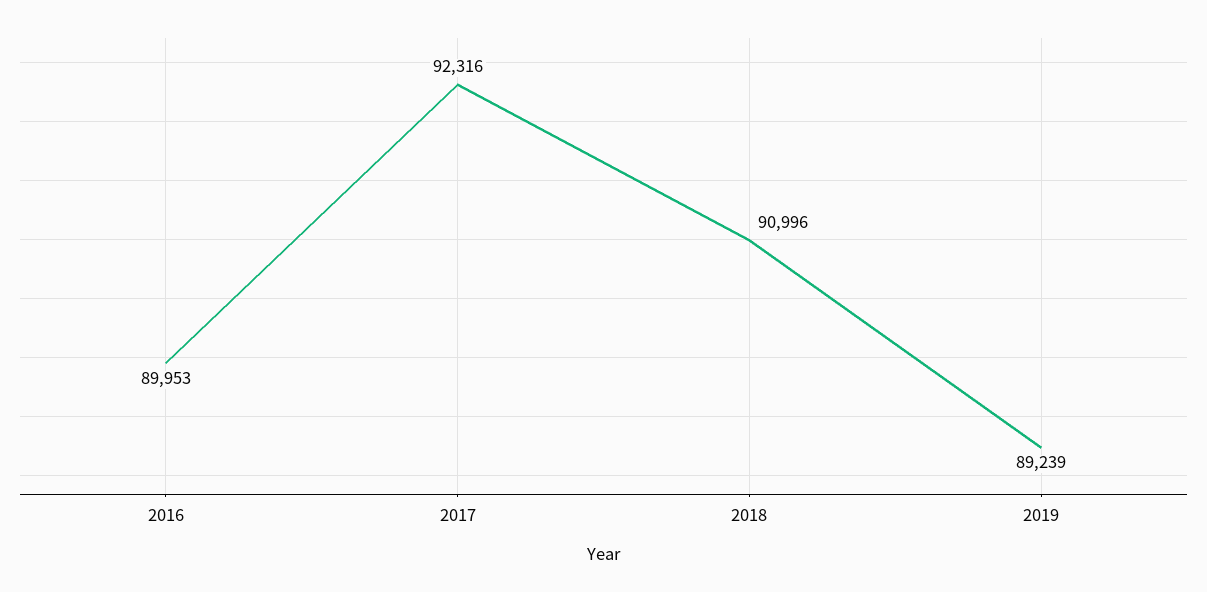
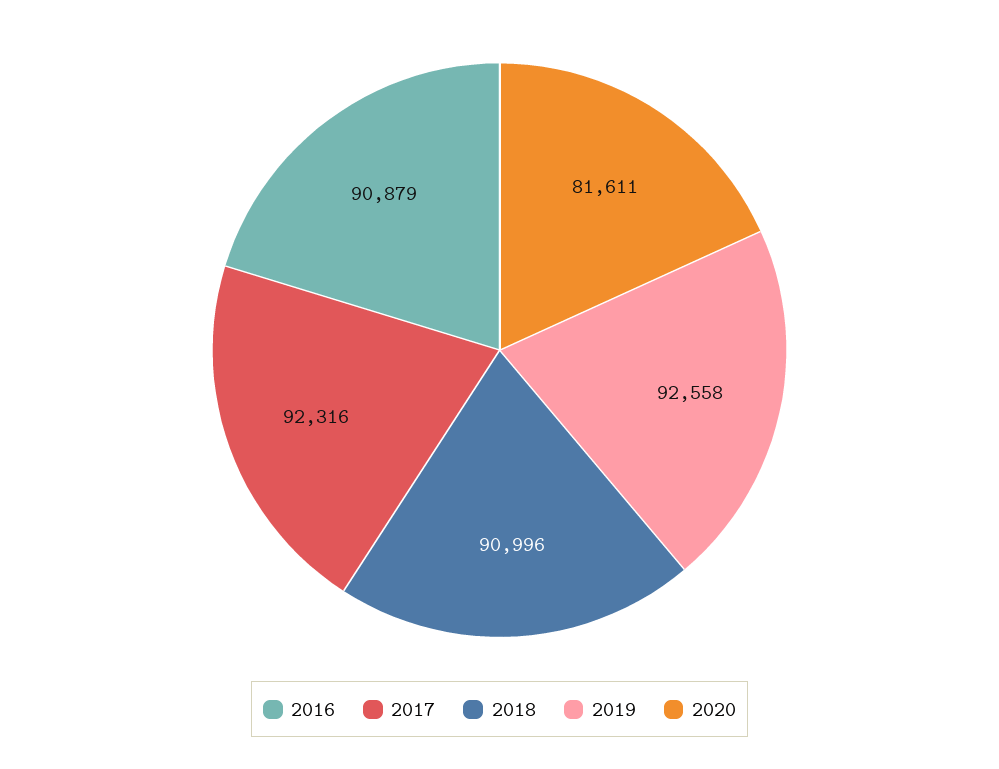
2016: 89953 -> 90879
2019: 89239 -> 92558
2020: none -> 81611

